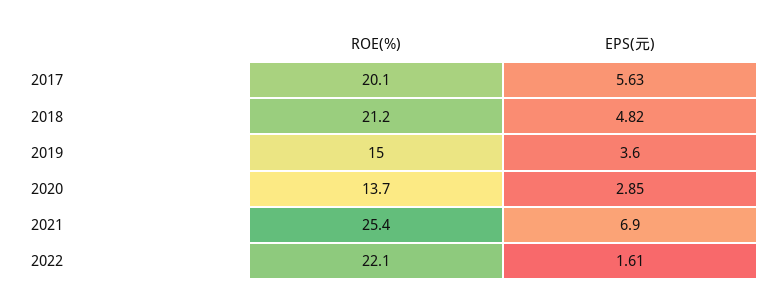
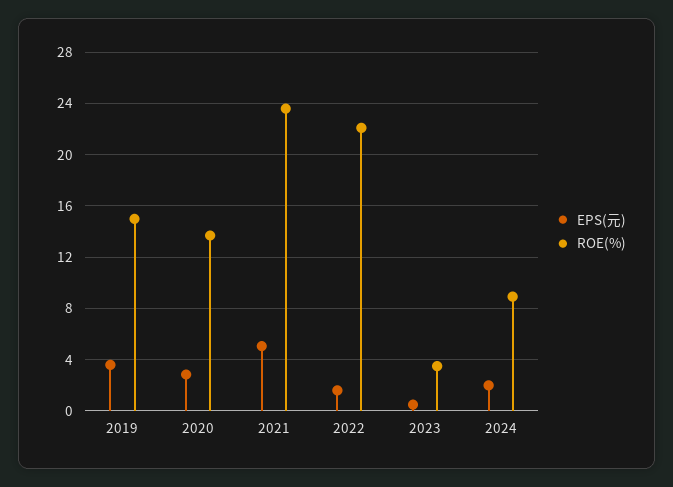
ROE(%), 2017: 20.1 -> none
EPS(元), 2017: 5.63 -> none
ROE(%), 2018: 21.2 -> none
EPS(元), 2018: 4.82 -> none
ROE(%), 2021: 25.4 -> 23.5
EPS(元), 2021: 6.9 -> 5
EPS(元), 2023: none -> 0.5
ROE(%), 2023: none -> 3.5
EPS(元), 2024: none -> 2
ROE(%), 2024: none -> 9

